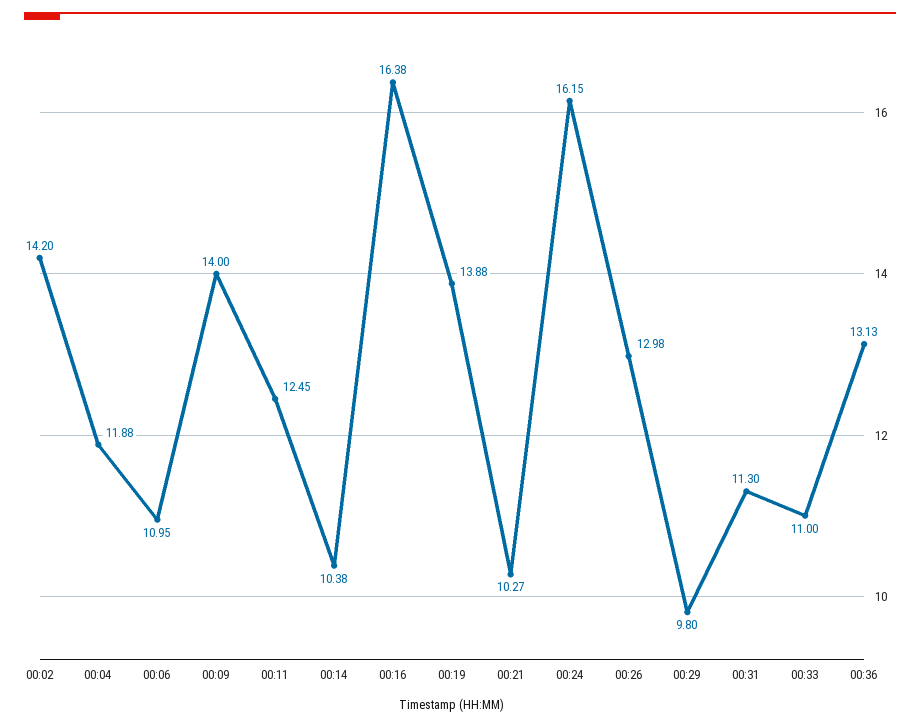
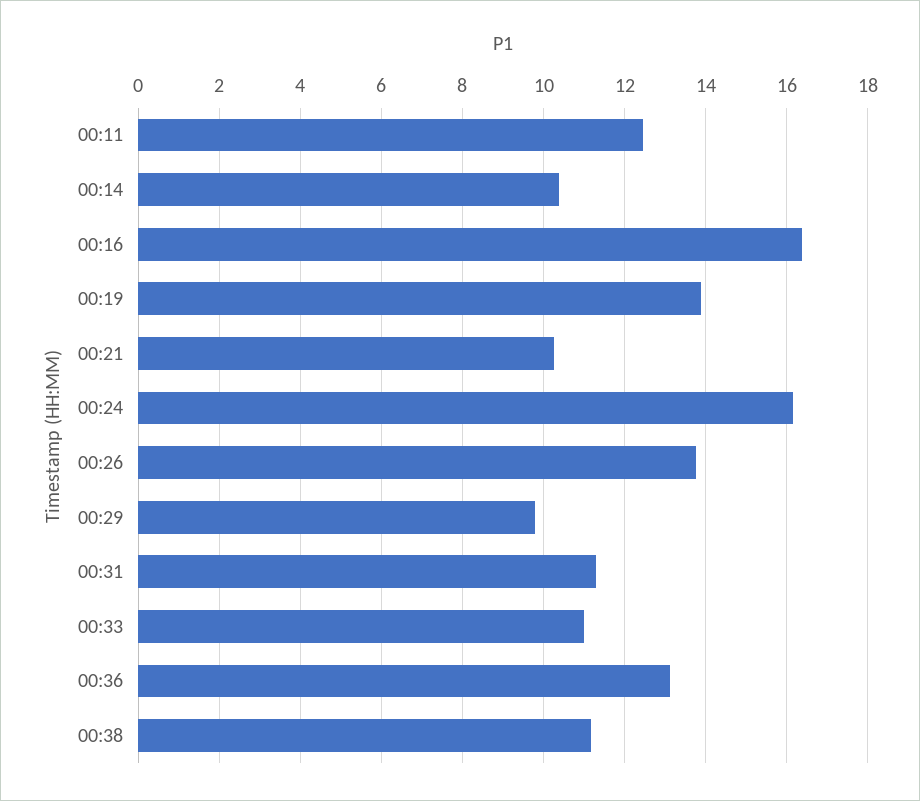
00:02: 14.2 -> none
00:04: 11.88 -> none
00:06: 10.95 -> none
00:09: 14 -> none
00:26: 12.98 -> 13.8
00:38: none -> 11.2

